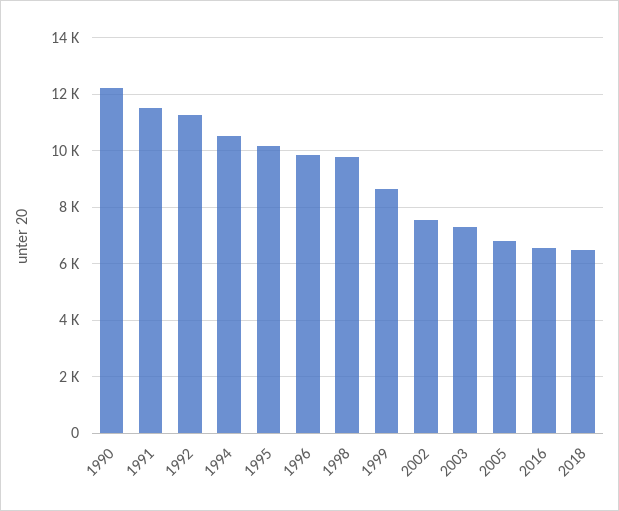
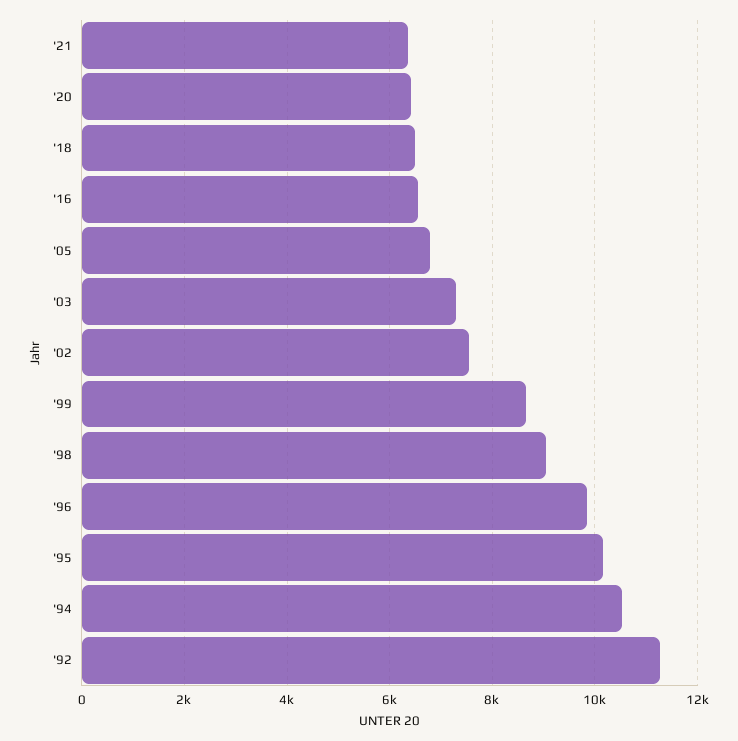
1990: 12250 -> none
1991: 11500 -> none
1998: 9750 -> 9000
'21: none -> 6400
'20: none -> 6400

